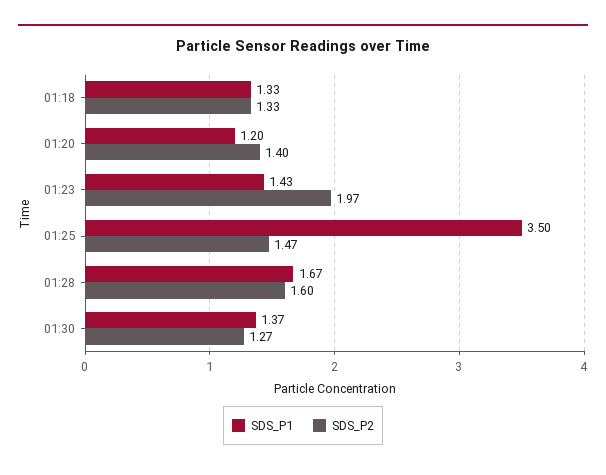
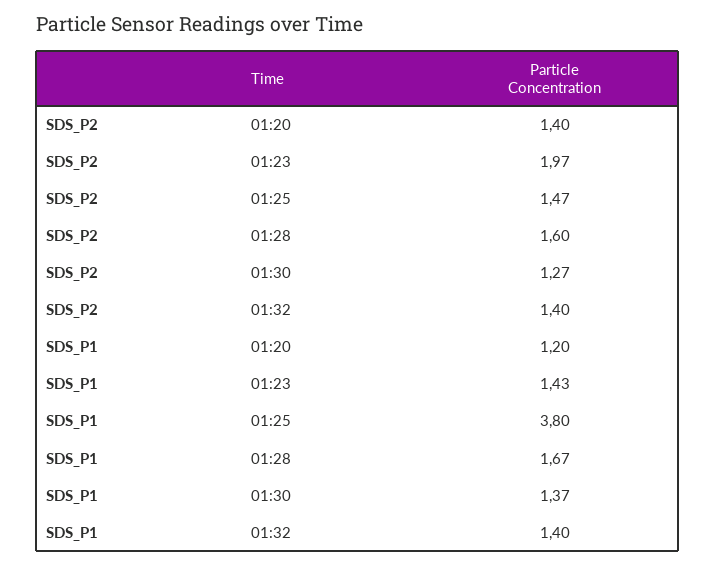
SDS_P1, 01:18: 1.33 -> none
SDS_P2, 01:18: 1.33 -> none
SDS_P1, 01:25: 3.5 -> 3.8
SDS_P2, 01:32: none -> 1.4
SDS_P1, 01:32: none -> 1.4

